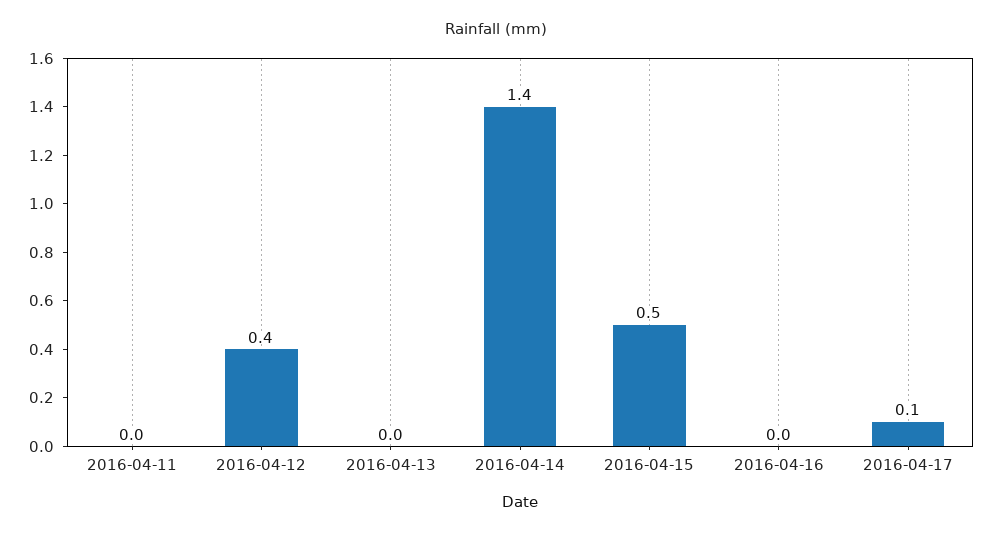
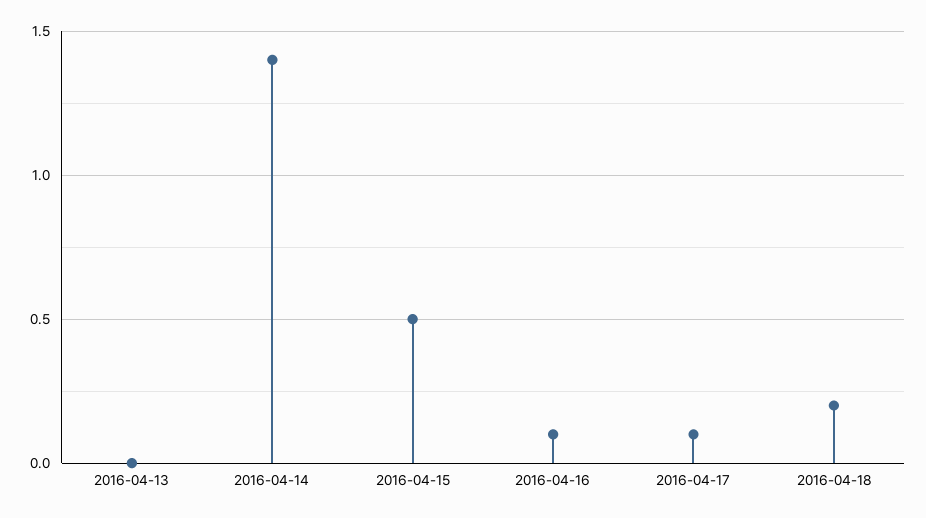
2016-04-11: 0 -> none
2016-04-12: 0.4 -> none
2016-04-16: 0 -> 0.1
2016-04-18: none -> 0.2

